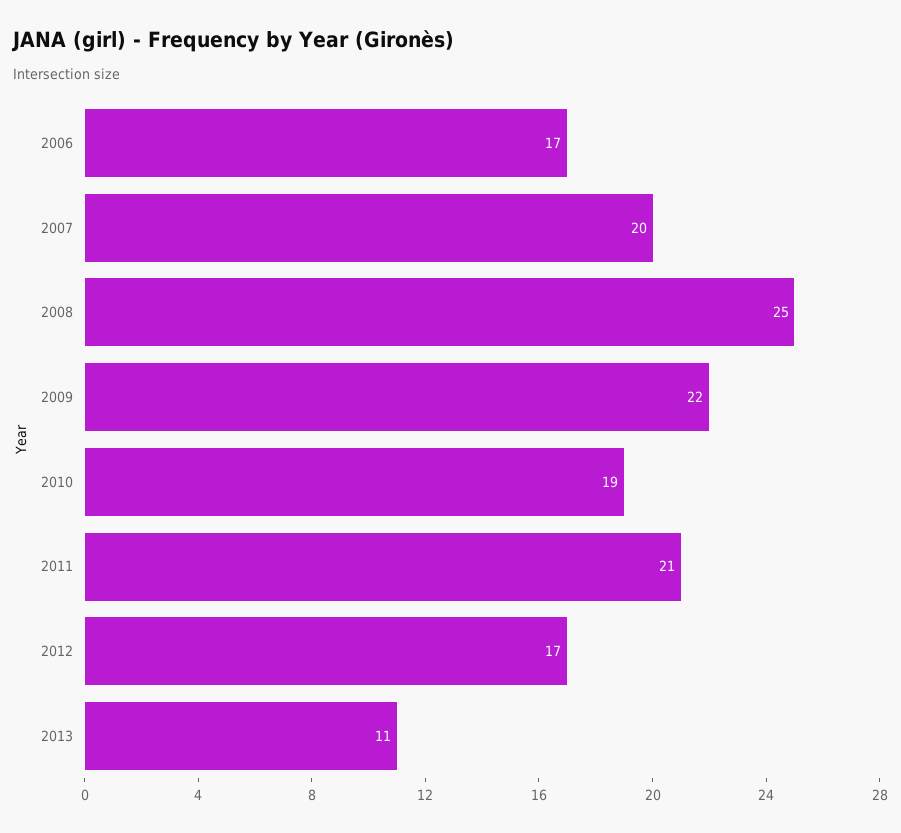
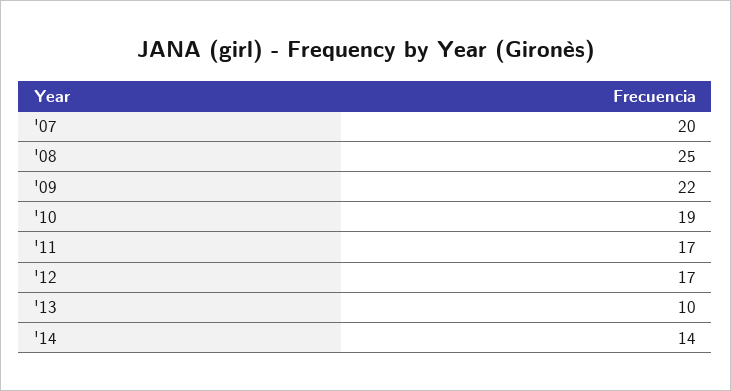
2006: 17 -> none
2011: 21 -> 17
2013: 11 -> 10
'14: none -> 14

